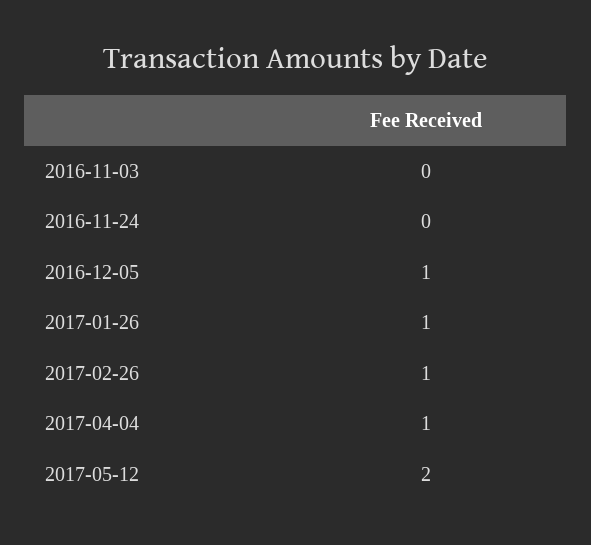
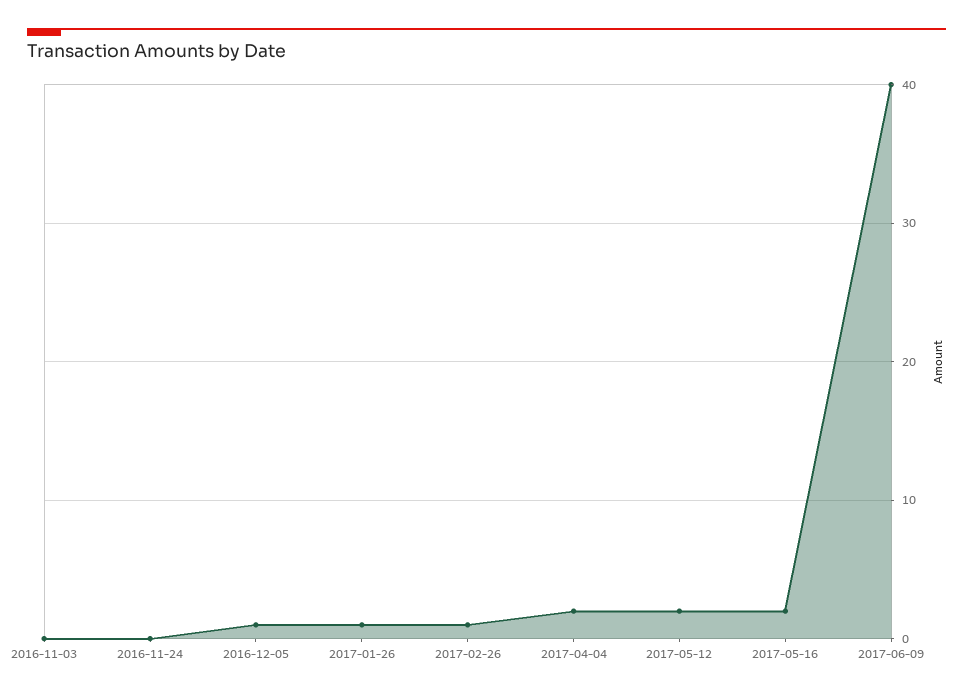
2017-04-04: 1 -> 2
2017-05-16: none -> 2
2017-06-09: none -> 40

